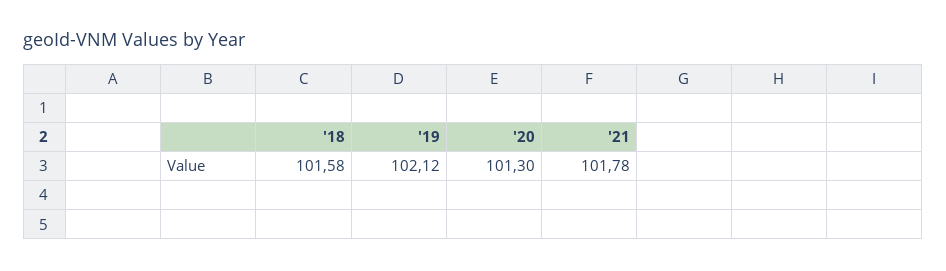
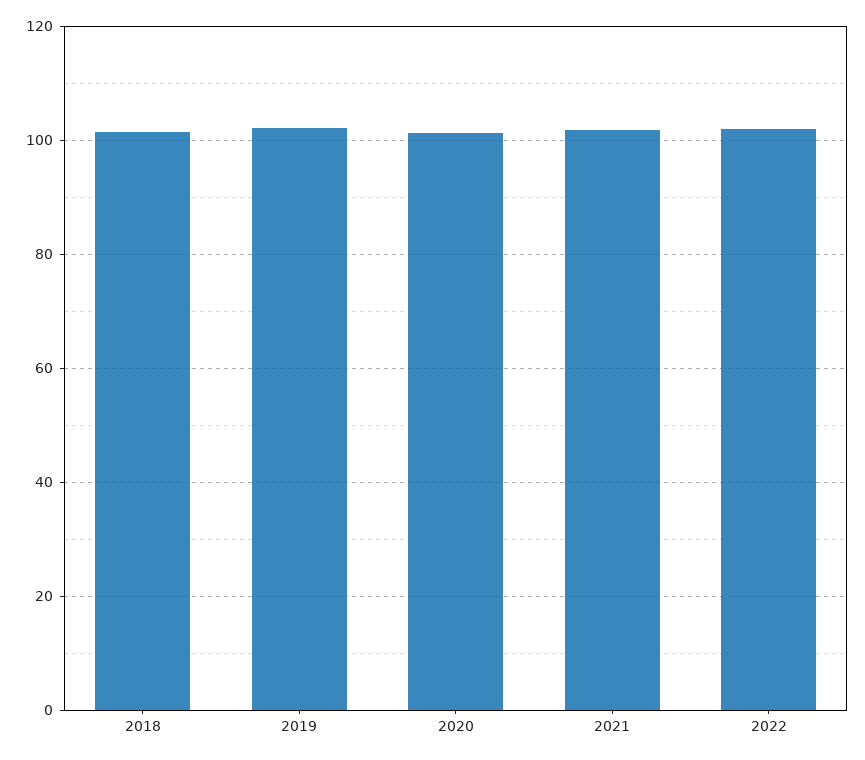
2022: none -> 102

